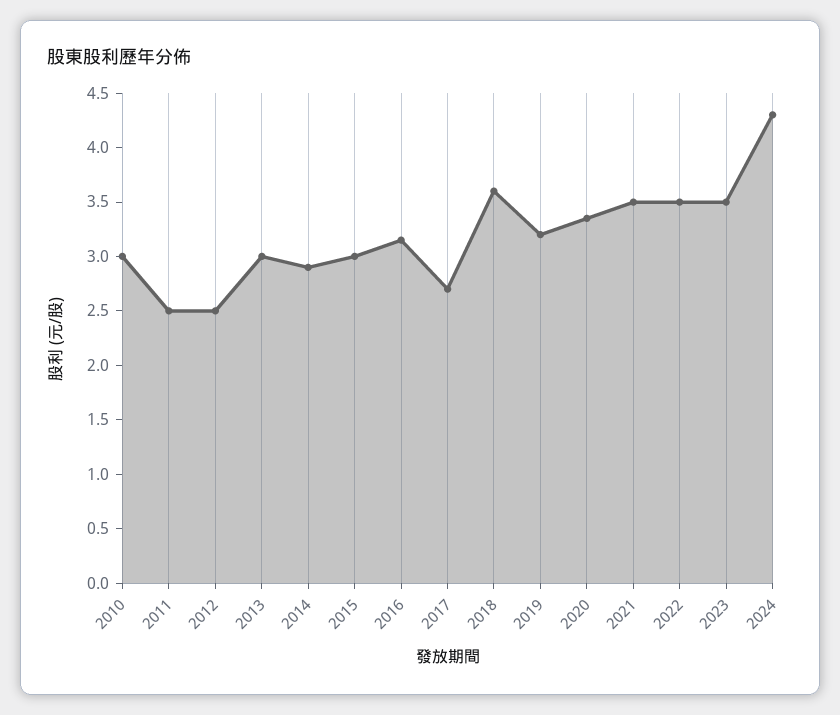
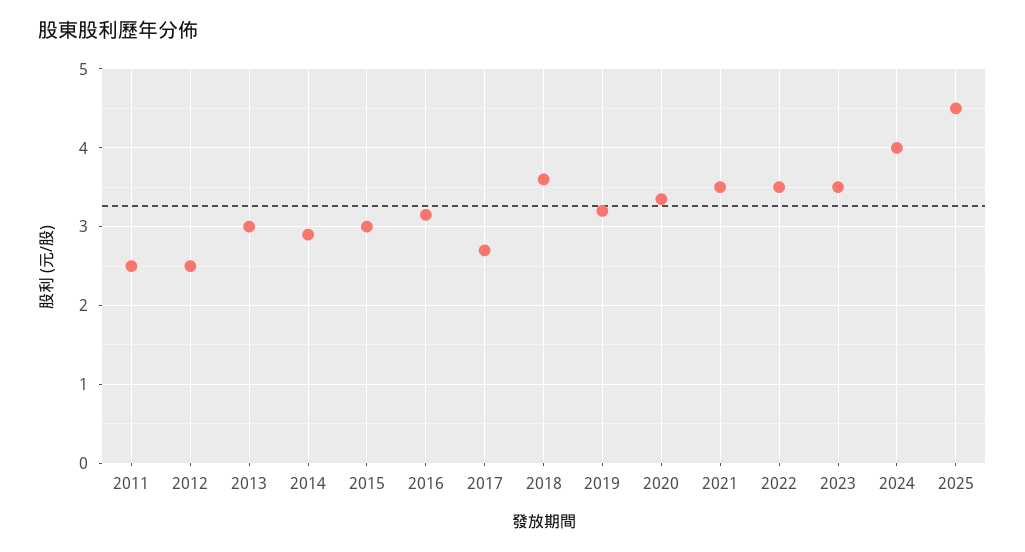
2010: 3 -> none
2024: 4.3 -> 4
2025: none -> 4.5

